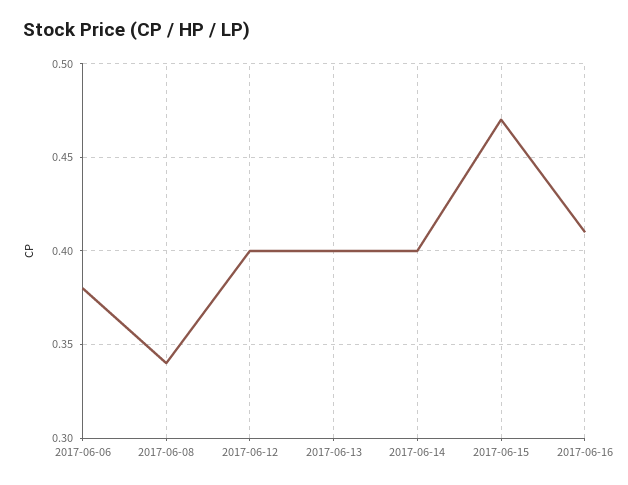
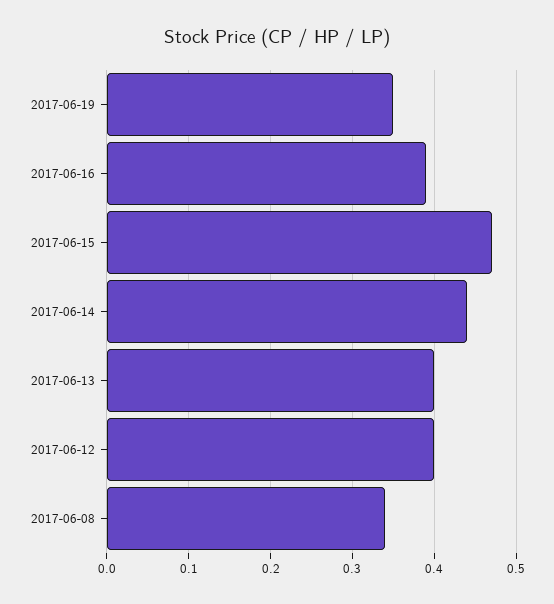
2017-06-06: 0.38 -> none
2017-06-14: 0.4 -> 0.44
2017-06-16: 0.41 -> 0.39
2017-06-19: none -> 0.35

